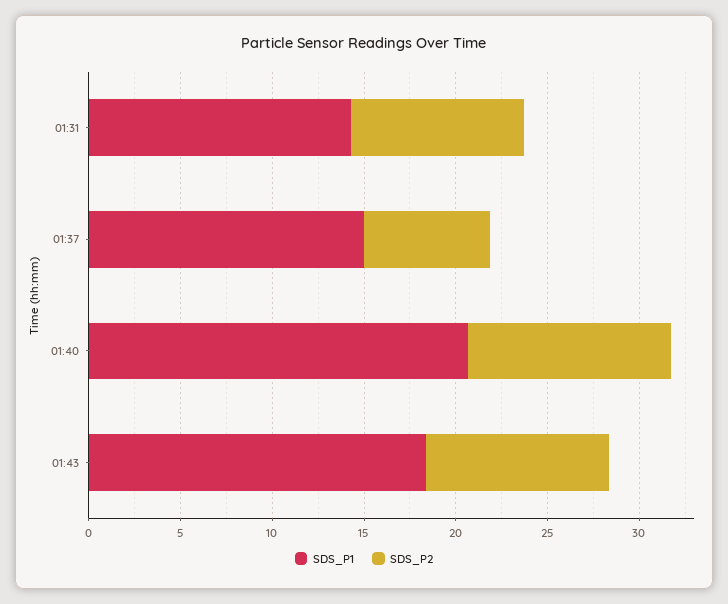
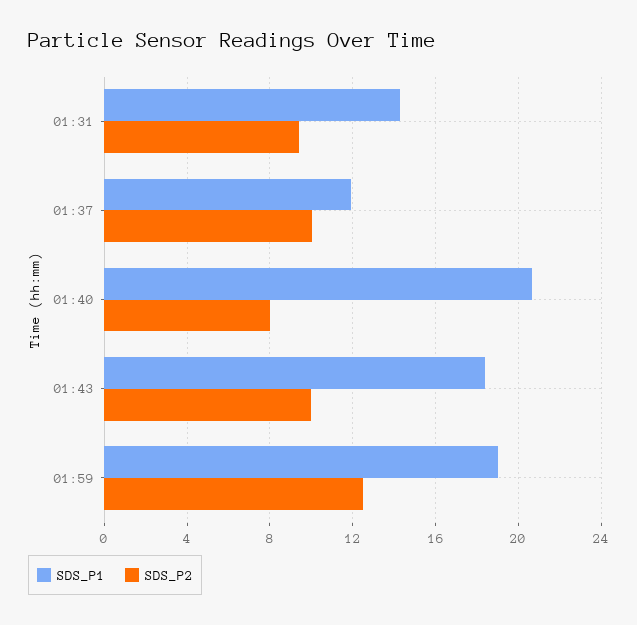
SDS_P1, 01:37: 15 -> 12
SDS_P2, 01:37: 7 -> 10
SDS_P2, 01:40: 11 -> 8
SDS_P1, 01:59: none -> 19
SDS_P2, 01:59: none -> 12.5

